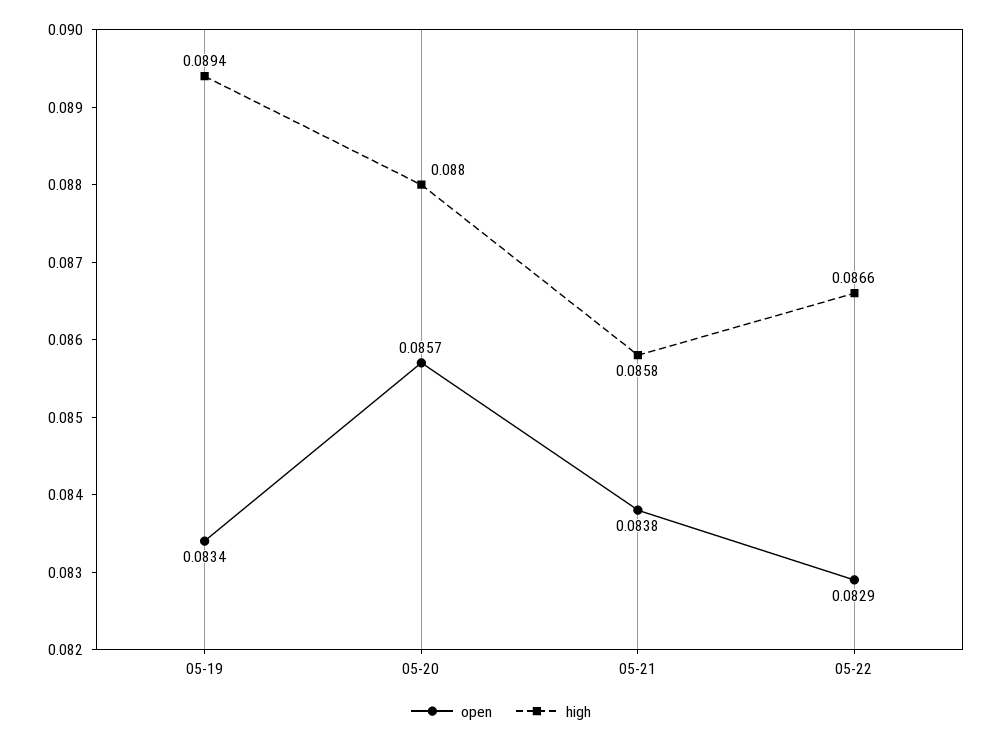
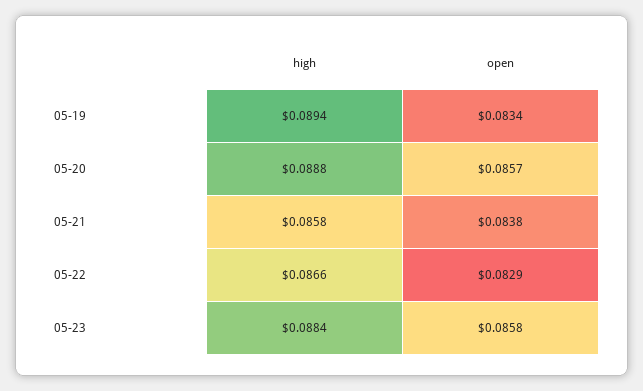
high, 05-20: 0.088 -> 0.0888
high, 05-23: none -> 0.0884
open, 05-23: none -> 0.0858

